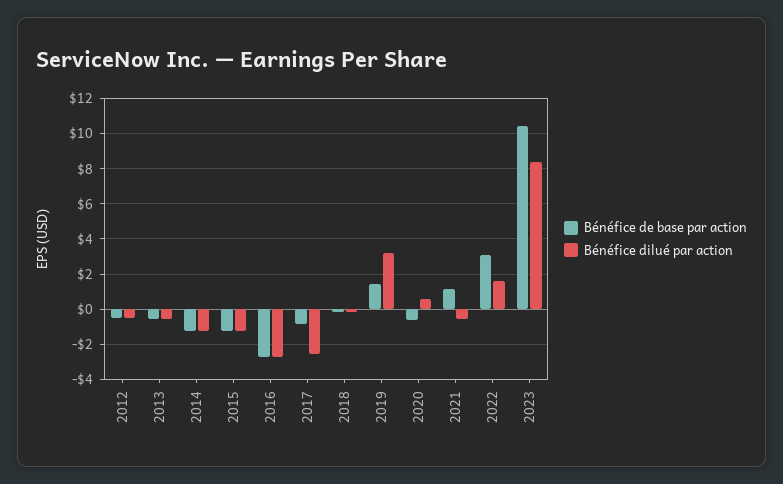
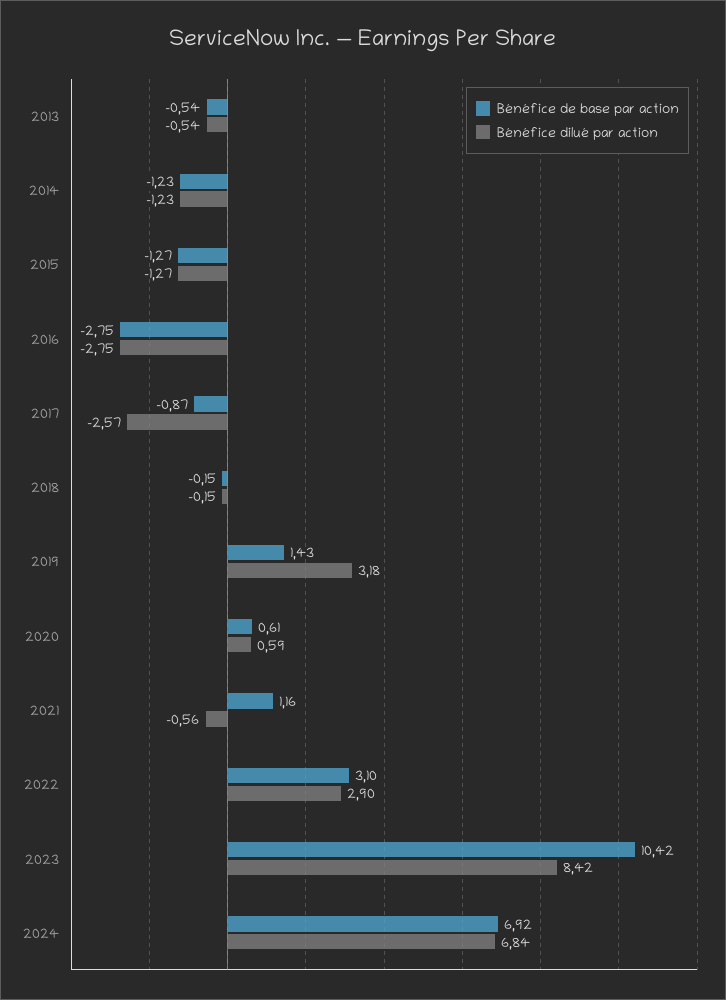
Bénéfice de base par action, 2012: -0.5 -> none
Bénéfice dilué par action, 2012: -0.5 -> none
Bénéfice de base par action, 2020: -0.5 -> 0.61
Bénéfice dilué par action, 2022: 1.5 -> 2.9
Bénéfice de base par action, 2024: none -> 6.92
Bénéfice dilué par action, 2024: none -> 6.84

